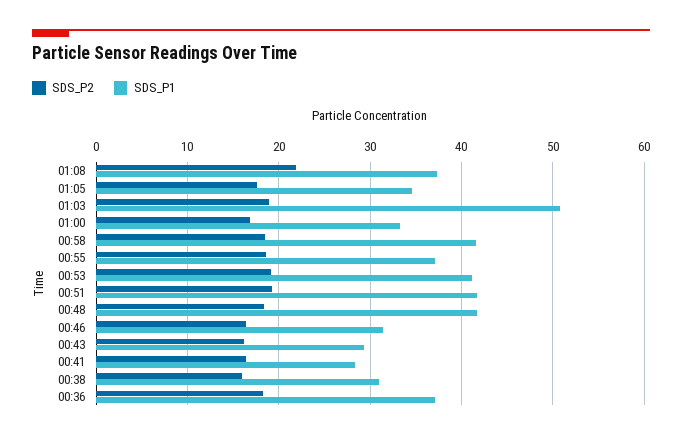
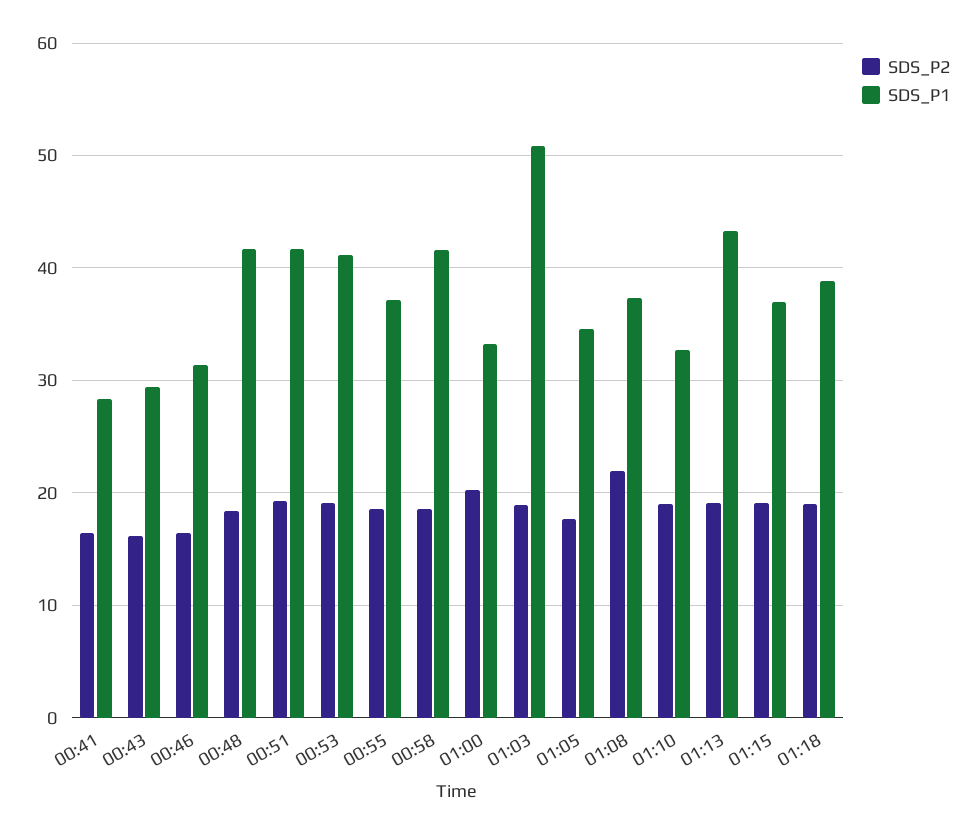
SDS_P2, 01:00: 17 -> 20
SDS_P2, 00:38: 16 -> none
SDS_P1, 00:38: 31 -> none
SDS_P2, 00:36: 18 -> none
SDS_P1, 00:36: 37 -> none
SDS_P2, 01:10: none -> 19
SDS_P1, 01:10: none -> 33
SDS_P2, 01:13: none -> 19
SDS_P1, 01:13: none -> 43
SDS_P2, 01:15: none -> 19
SDS_P1, 01:15: none -> 37
SDS_P2, 01:18: none -> 19
SDS_P1, 01:18: none -> 39

